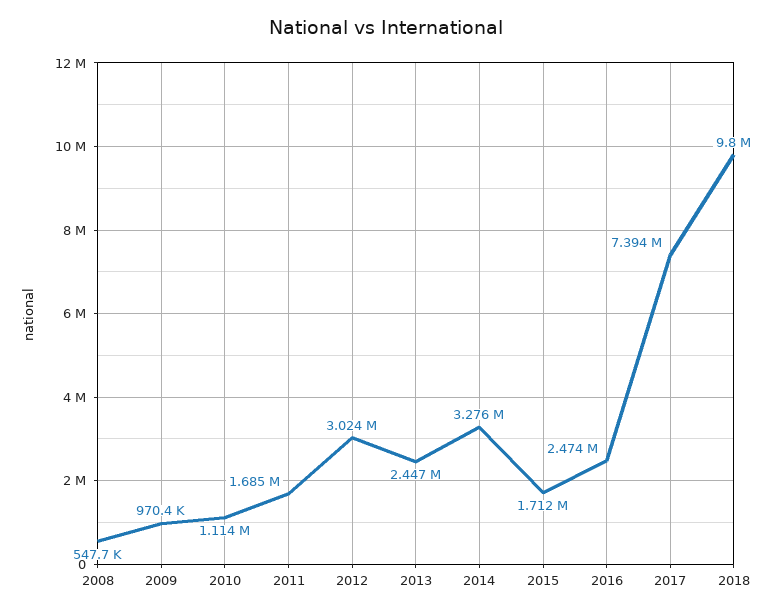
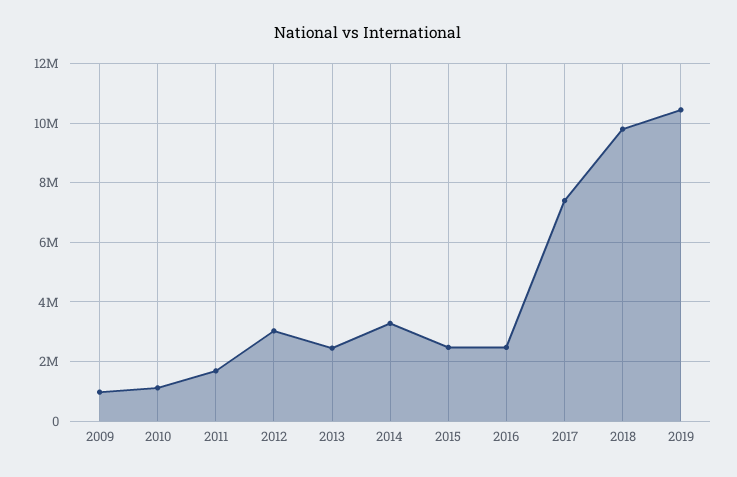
2008: 547700 -> none
2015: 1712000 -> 2500000
2019: none -> 10500000

